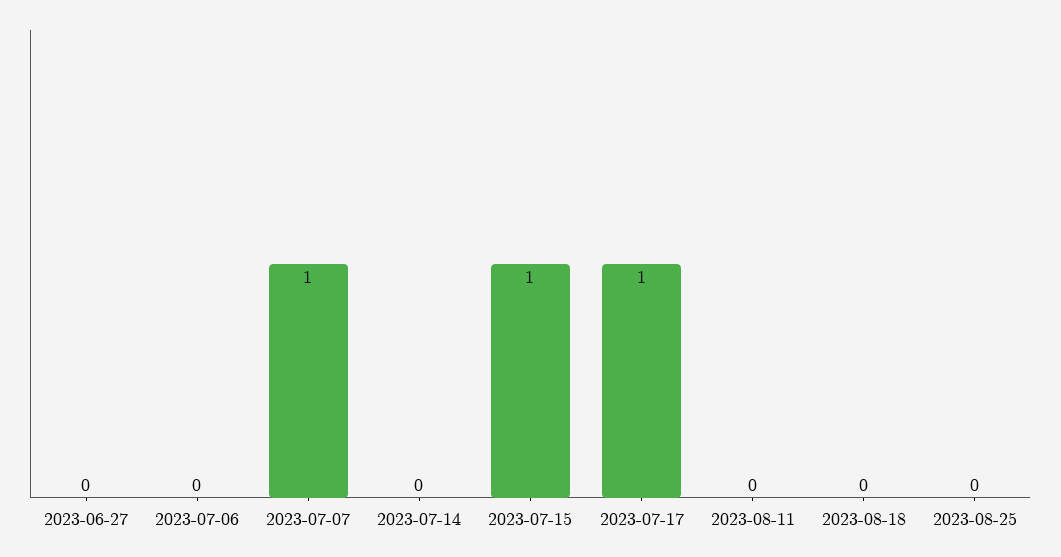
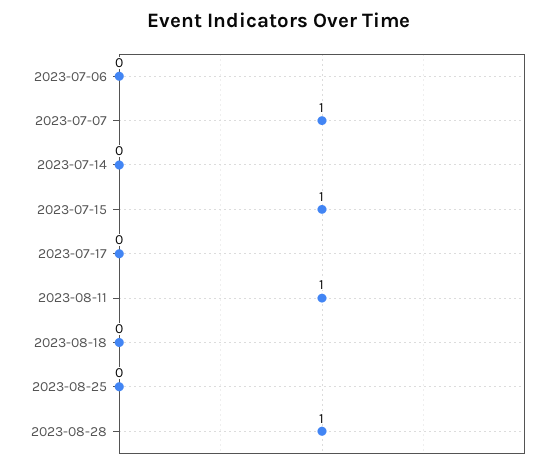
2023-06-27: 0 -> none
2023-07-17: 1 -> 0
2023-08-11: 0 -> 1
2023-08-28: none -> 1

